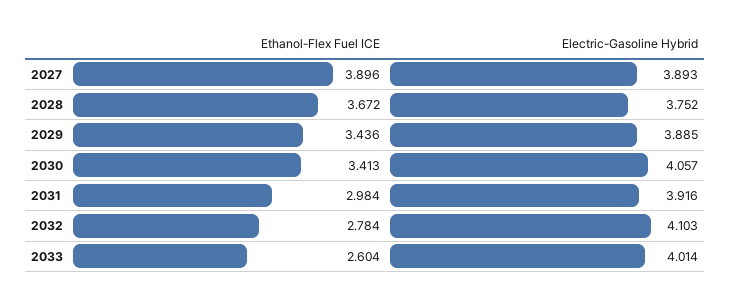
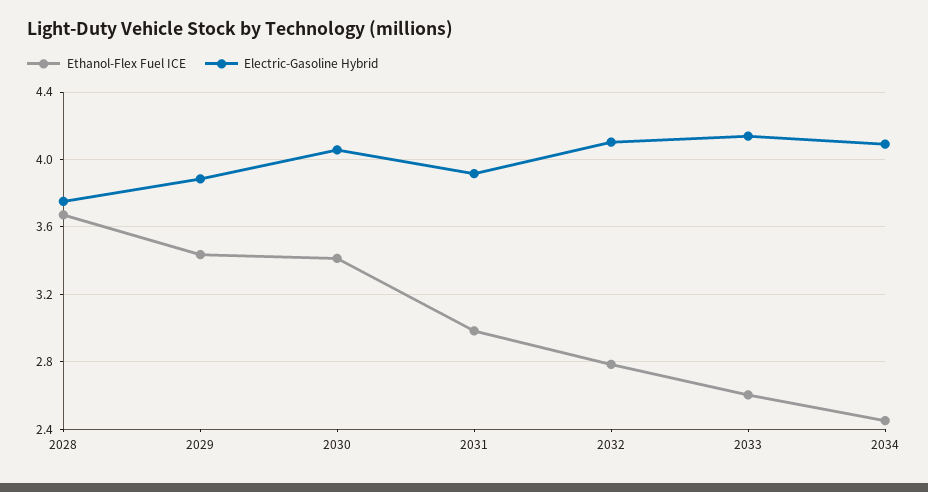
Ethanol-Flex Fuel ICE, 2027: 3.896 -> none
Electric-Gasoline Hybrid, 2027: 3.893 -> none
Electric-Gasoline Hybrid, 2033: 4.014 -> 4.15
Ethanol-Flex Fuel ICE, 2034: none -> 2.45
Electric-Gasoline Hybrid, 2034: none -> 4.1

